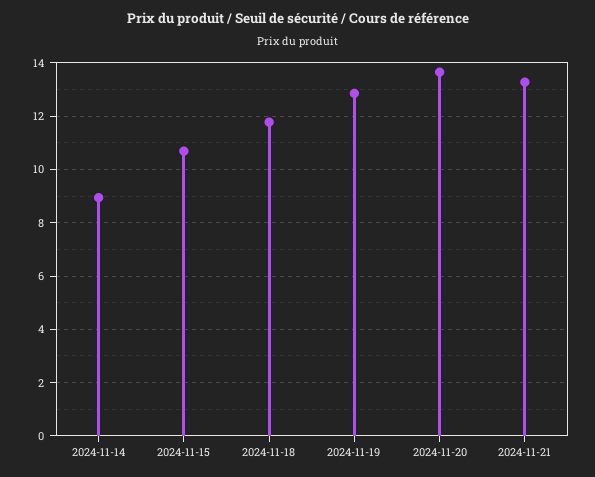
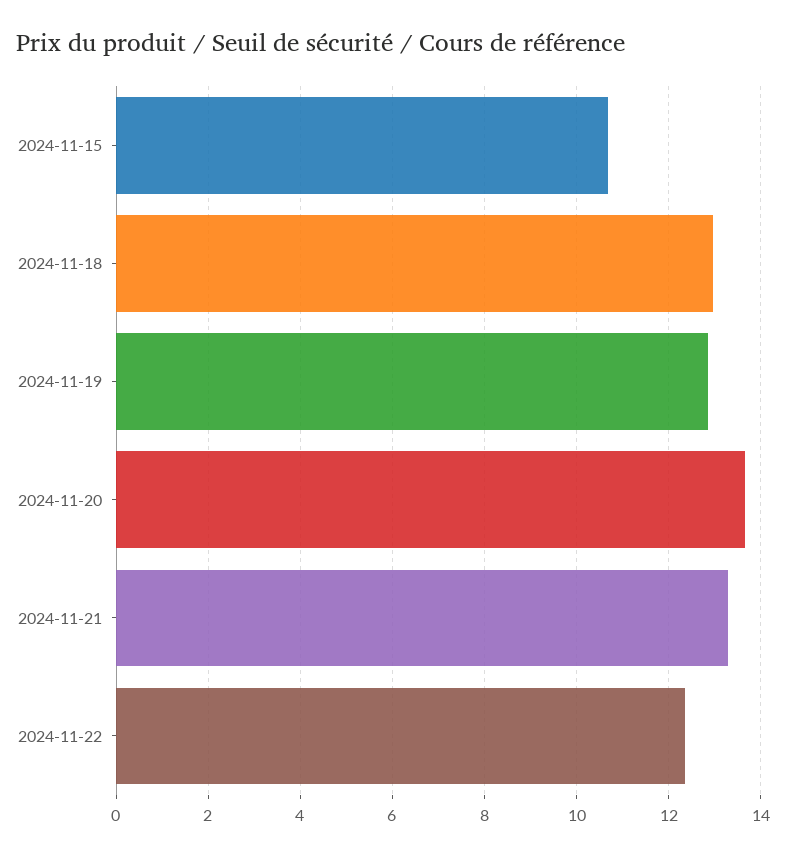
2024-11-14: 9 -> none
2024-11-18: 11.75 -> 13
2024-11-22: none -> 12.4

